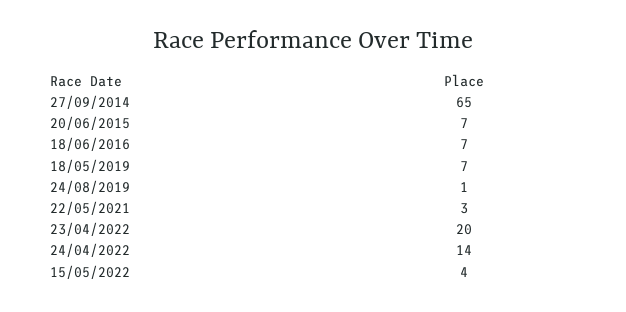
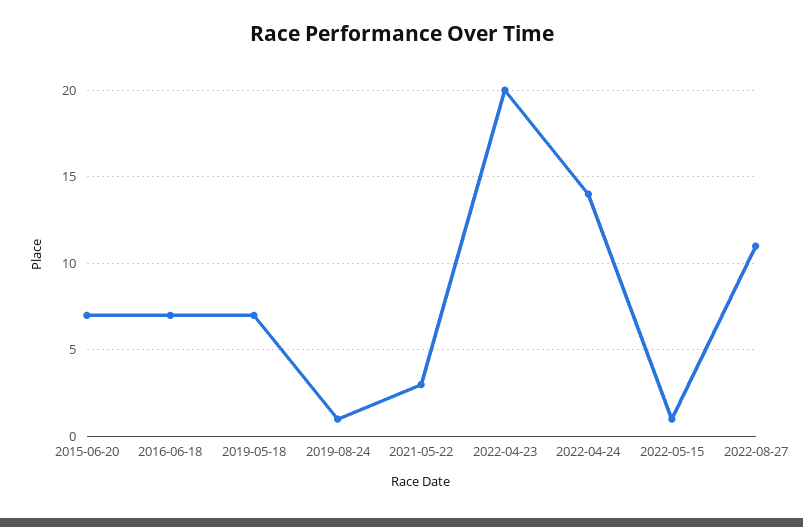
27/09/2014: 65 -> none
15/05/2022: 4 -> 1
2022-08-27: none -> 11

